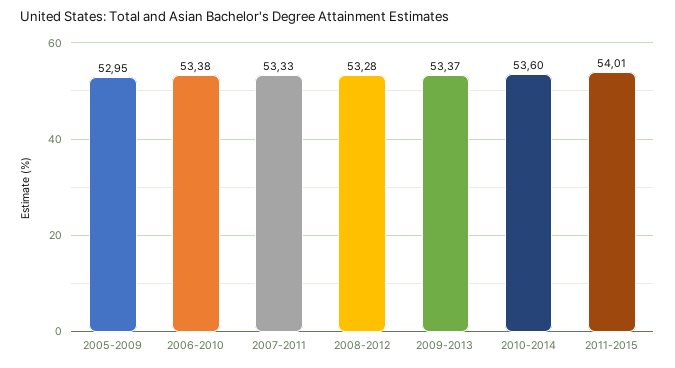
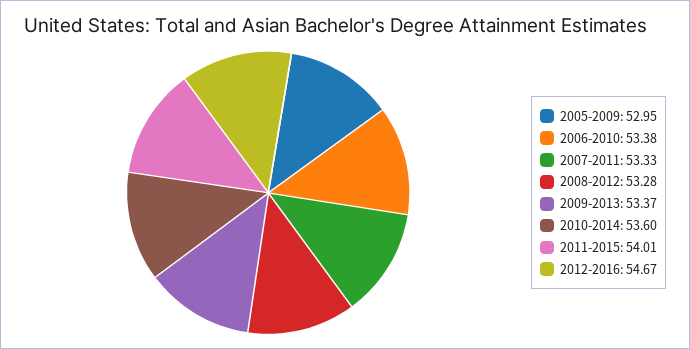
2012-2016: none -> 54.67

